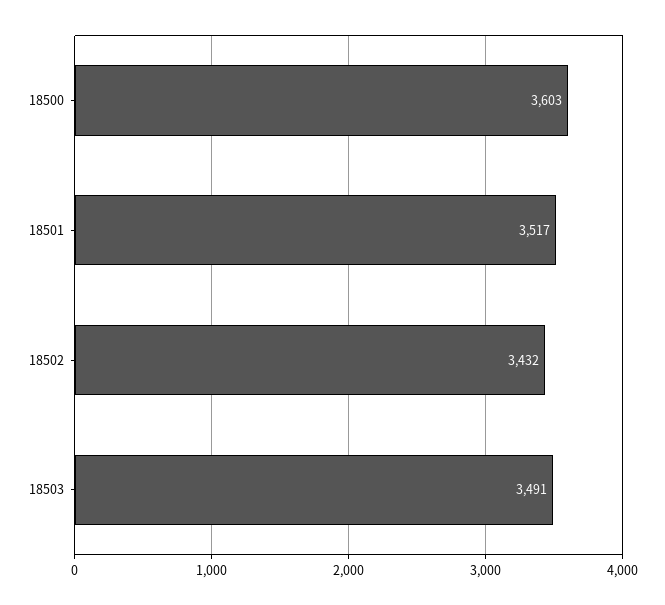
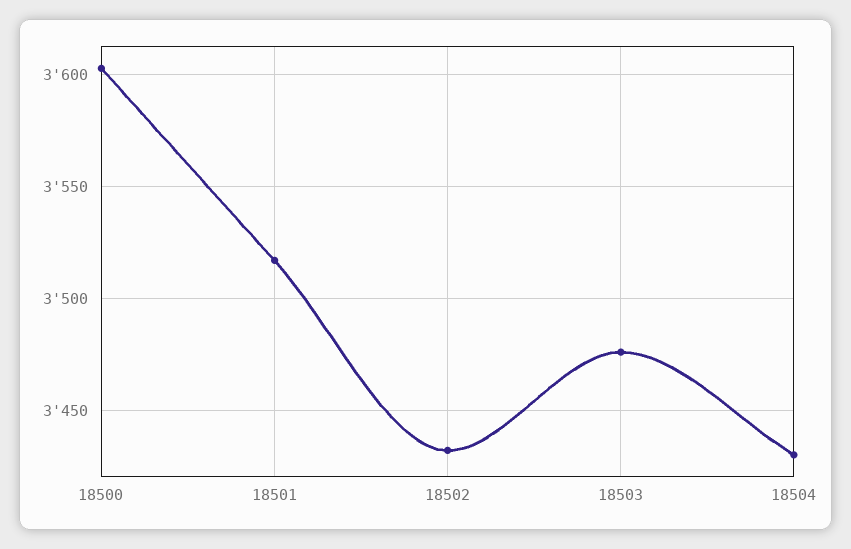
18503: 3491 -> 3475
18504: none -> 3430

